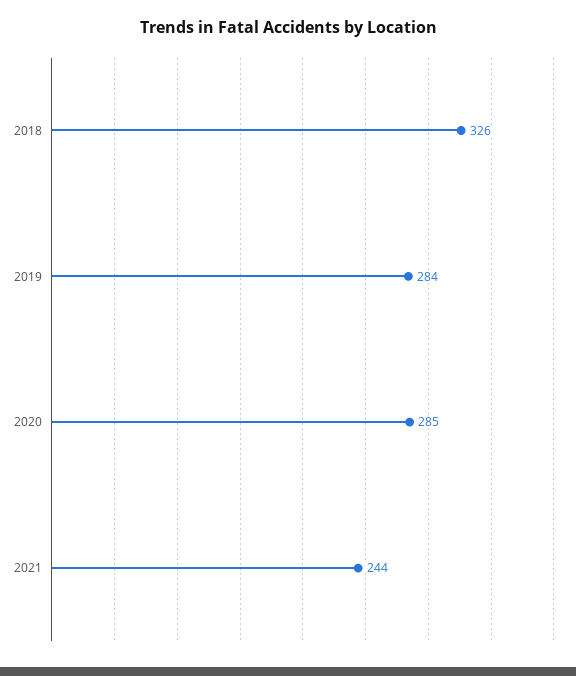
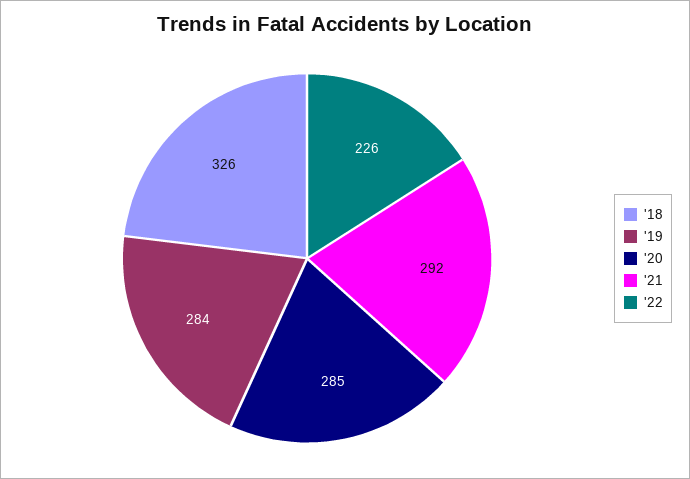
2021: 244 -> 292
'22: none -> 226

